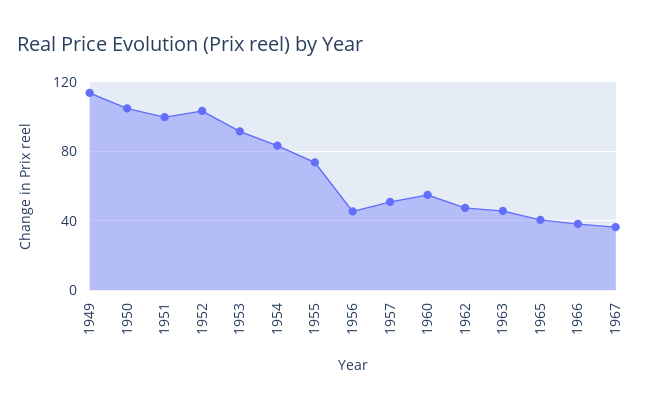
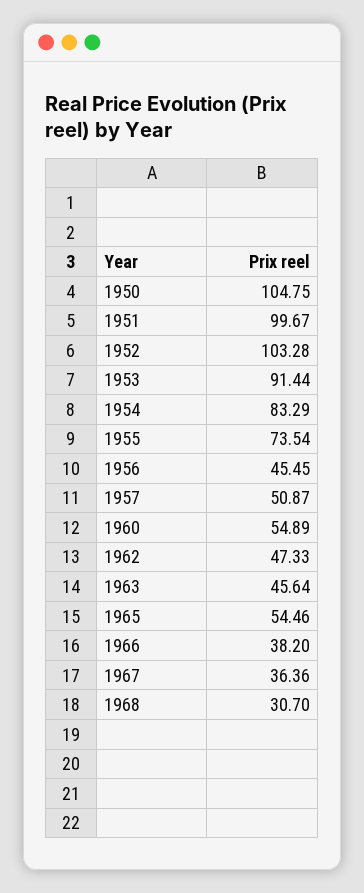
1949: 115 -> none
1965: 40 -> 54.46
1968: none -> 30.7

